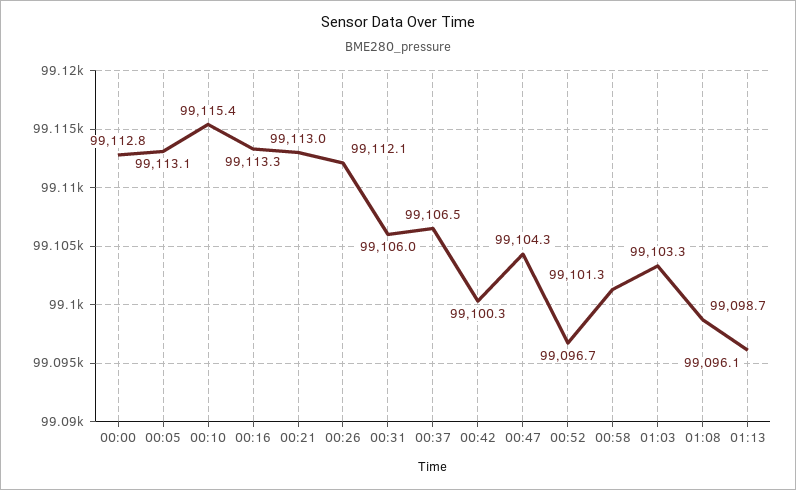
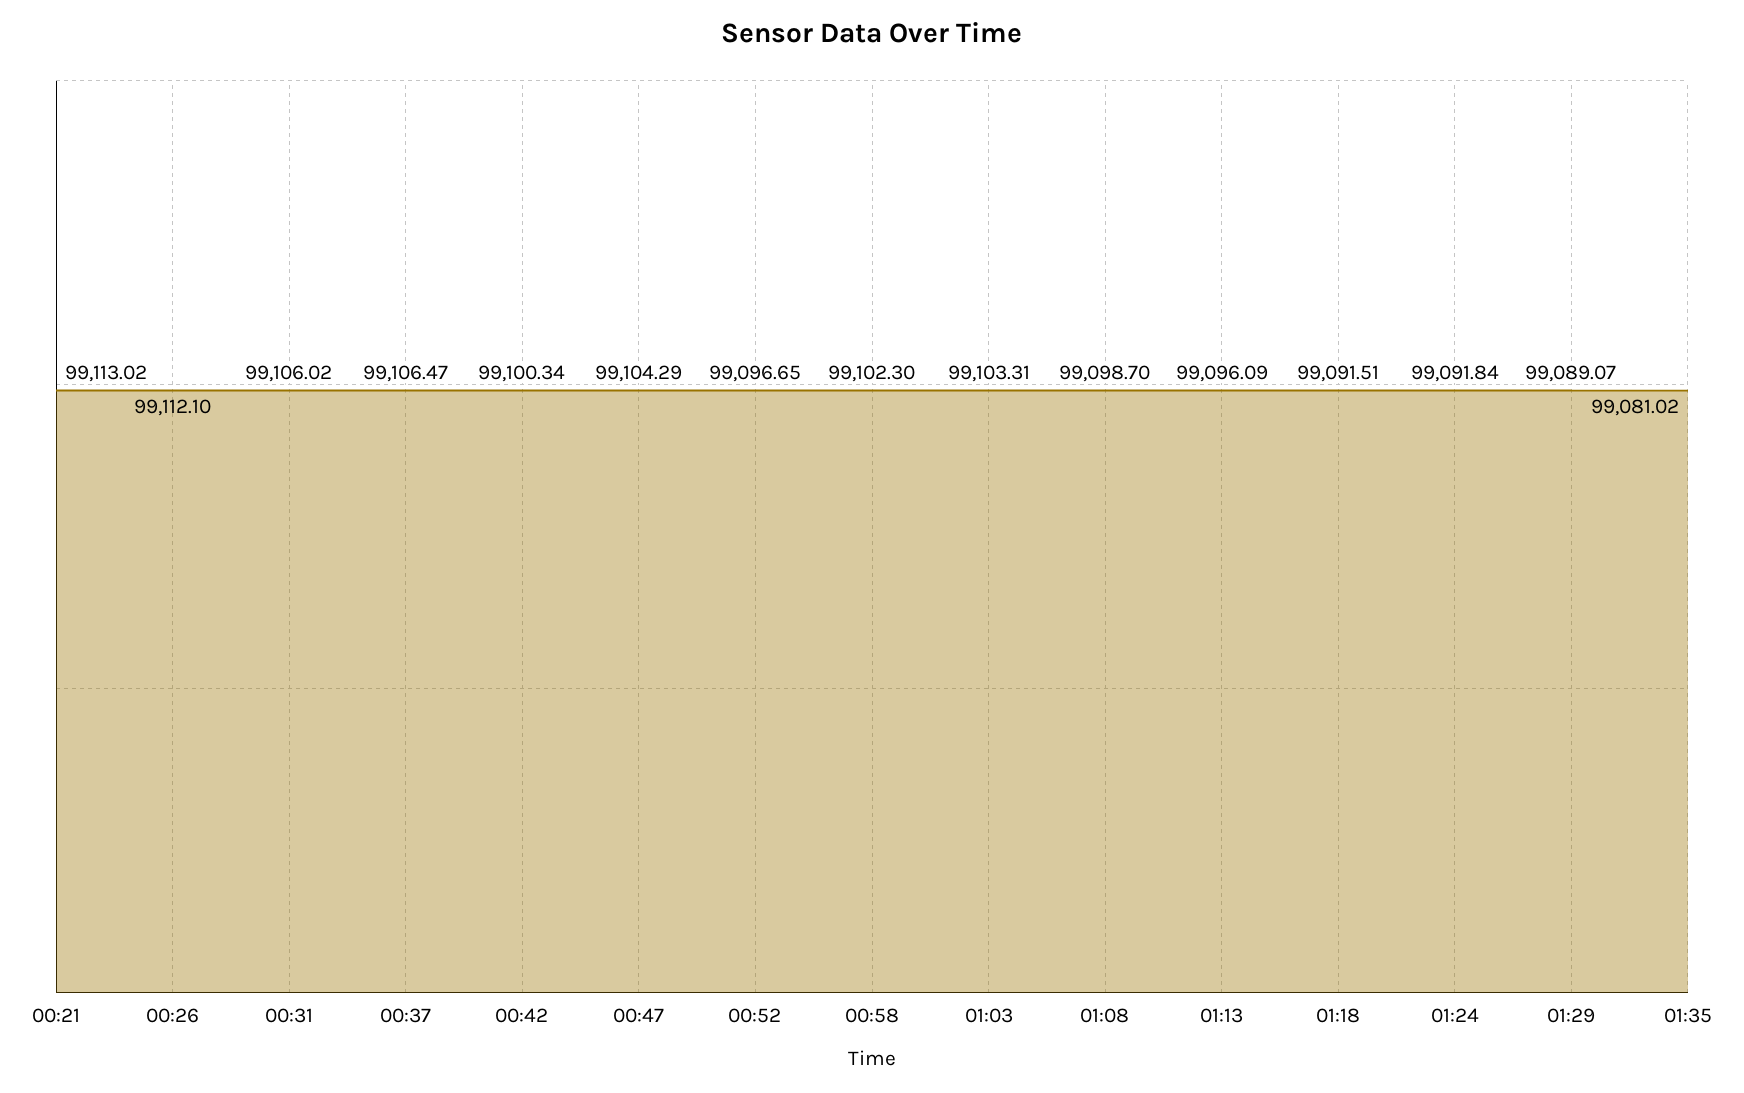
00:00: 99112.8 -> none
00:05: 99113.1 -> none
00:10: 99115.4 -> none
00:16: 99113.3 -> none
00:58: 99101.3 -> 99102.3
01:18: none -> 99091.51
01:24: none -> 99091.84
01:29: none -> 99089.07
01:35: none -> 99081.02

